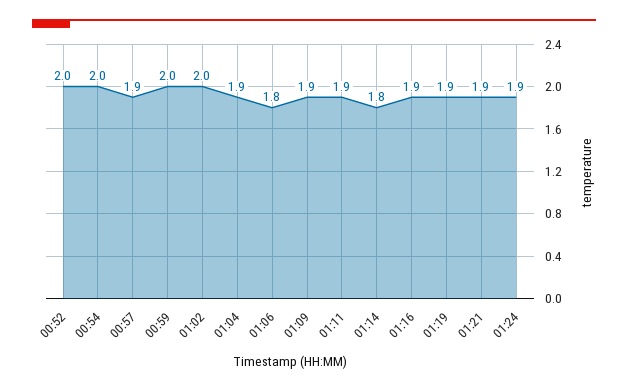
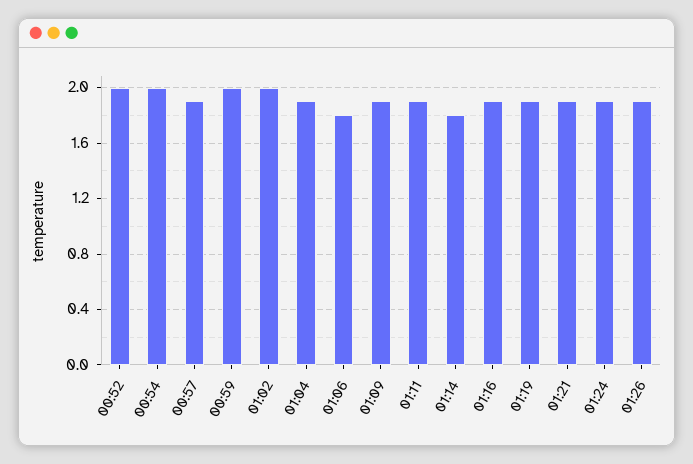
01:26: none -> 1.9

